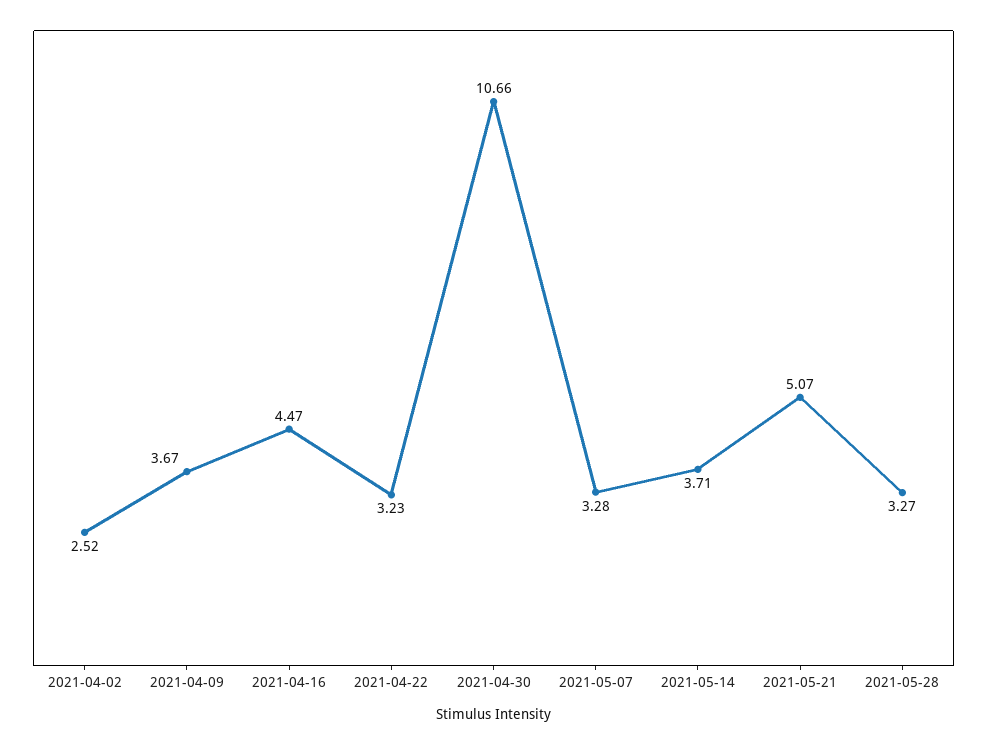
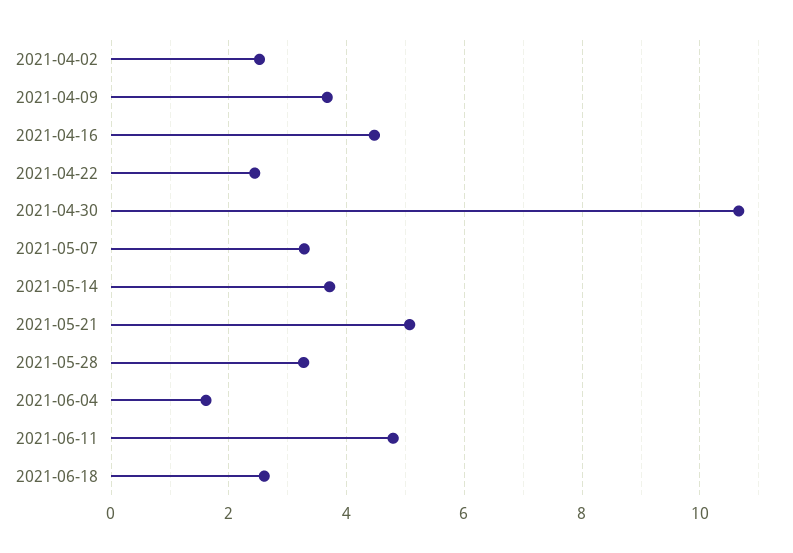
2021-04-22: 3.23 -> 2.4
2021-06-04: none -> 1.6
2021-06-11: none -> 4.8
2021-06-18: none -> 2.6

